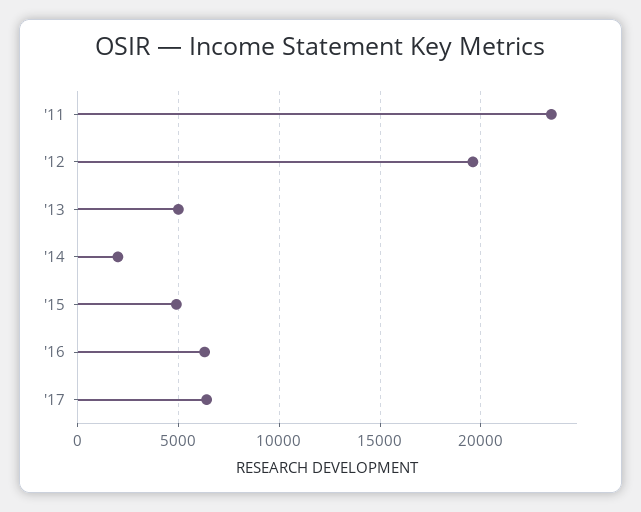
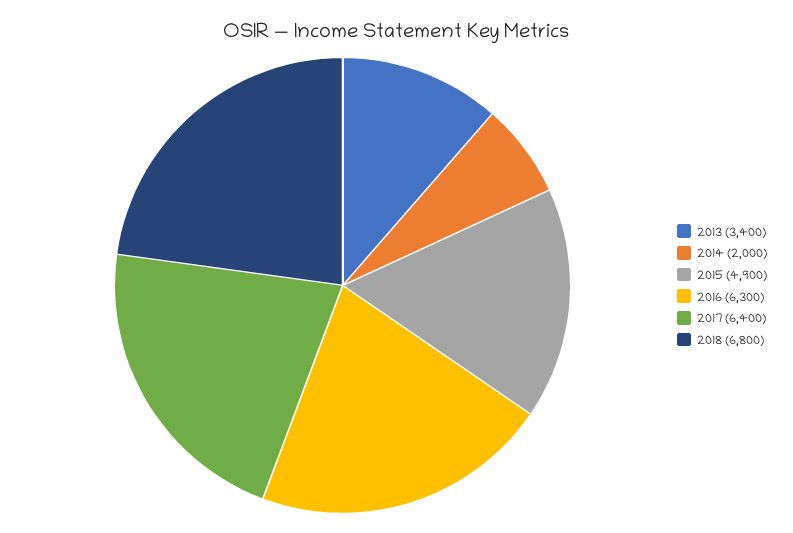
'11: 23500 -> none
'12: 19500 -> none
'13: 5000 -> 3400
2018: none -> 6800

